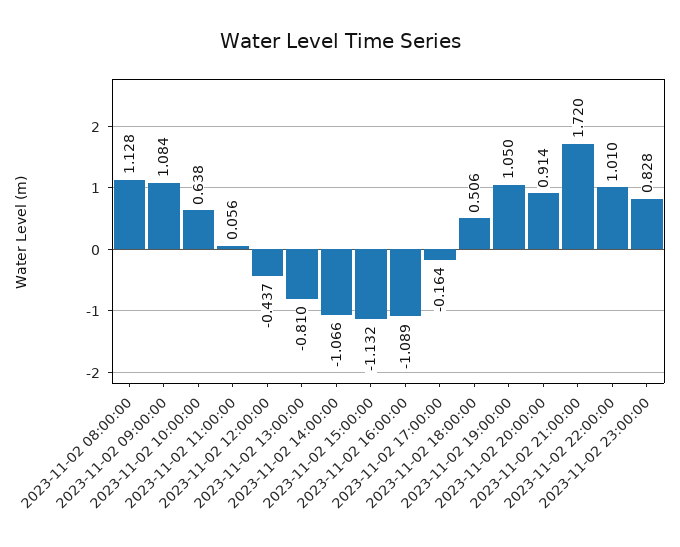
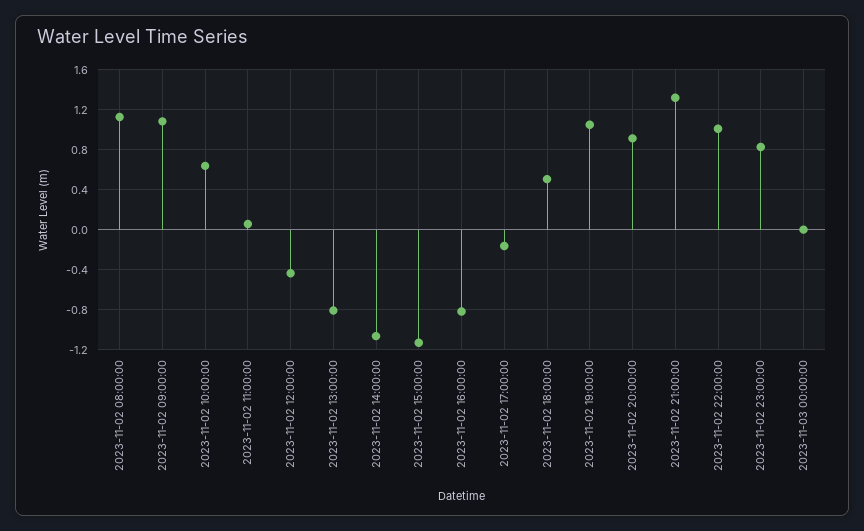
2023-11-02 16:00:00: -1.089 -> -0.8
2023-11-02 21:00:00: 1.72 -> 1.3
2023-11-03 00:00:00: none -> 0

